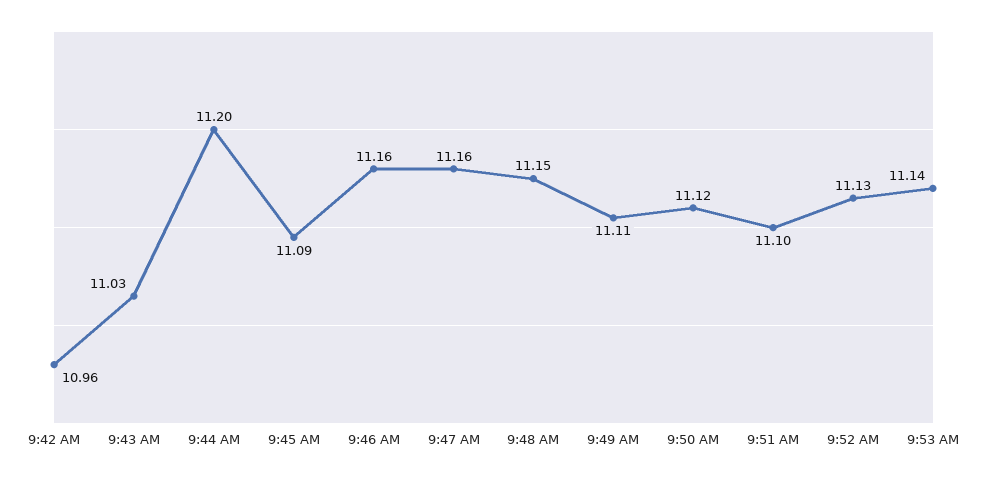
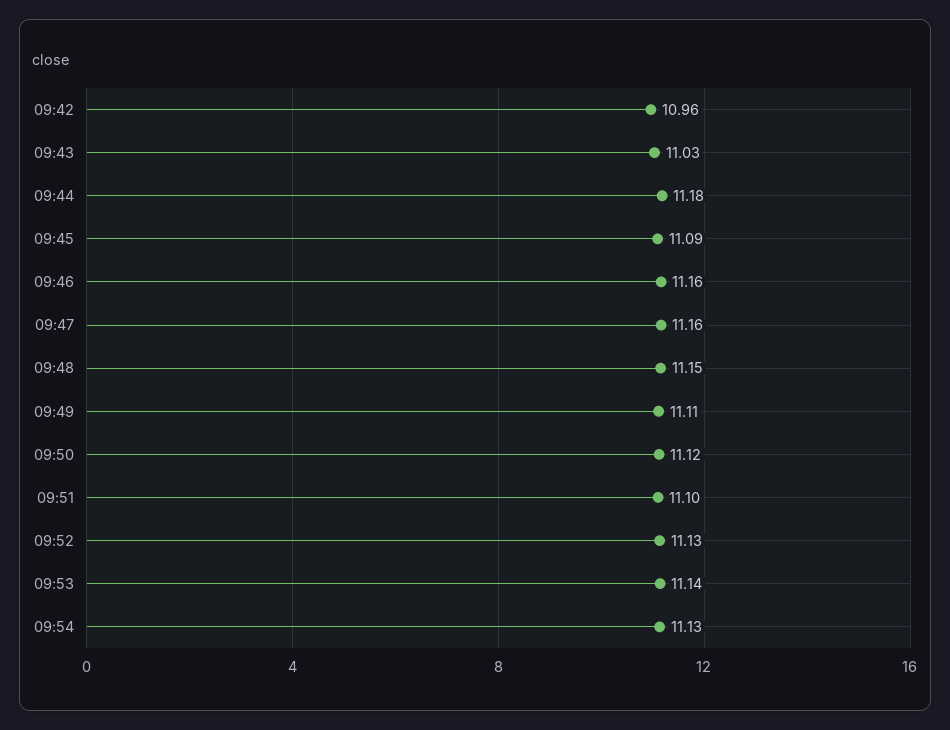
9:44 AM: 11.2 -> 11.18
09:54: none -> 11.13

